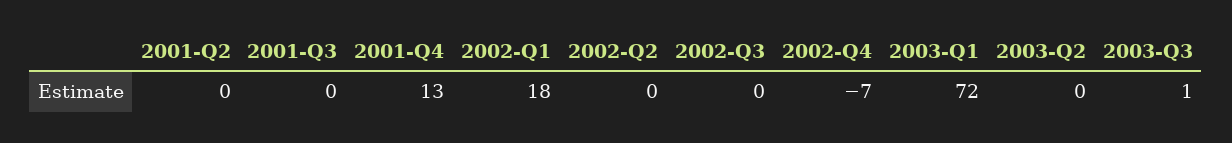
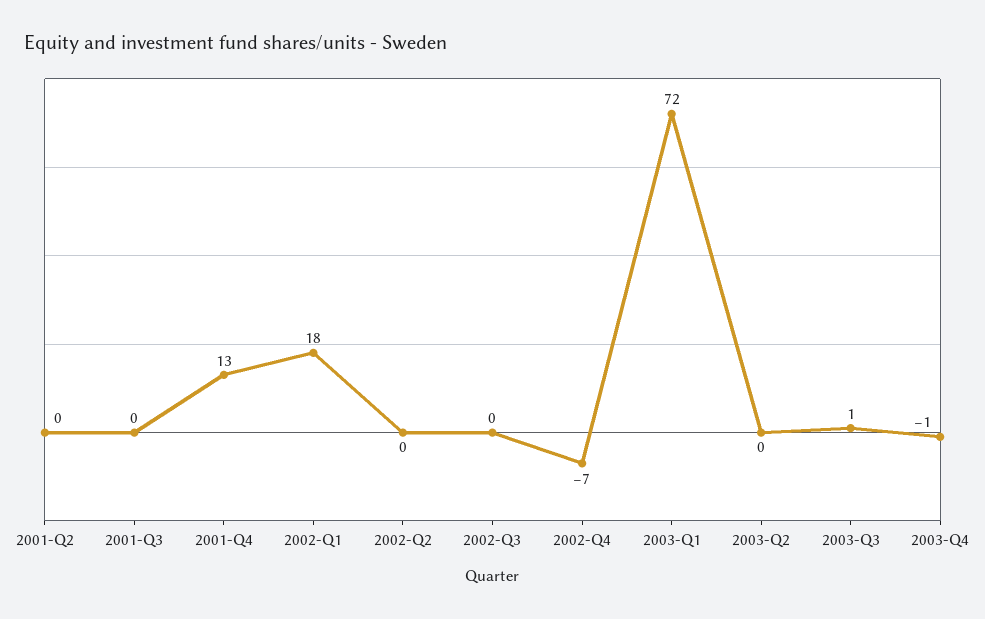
2003-Q4: none -> -1

